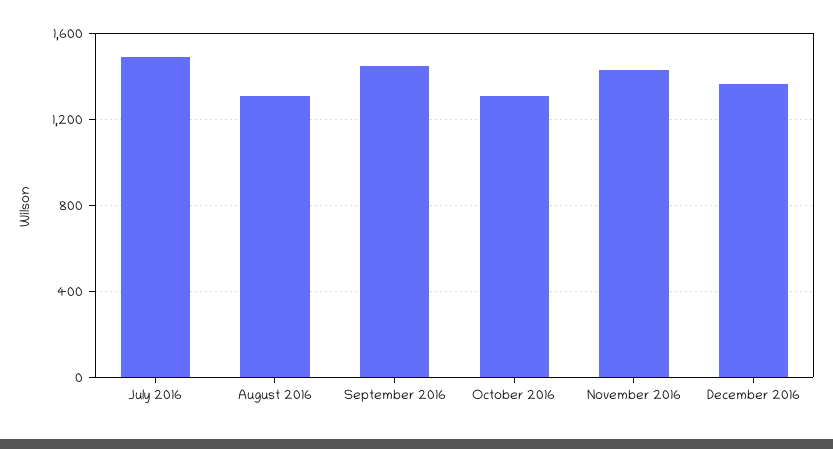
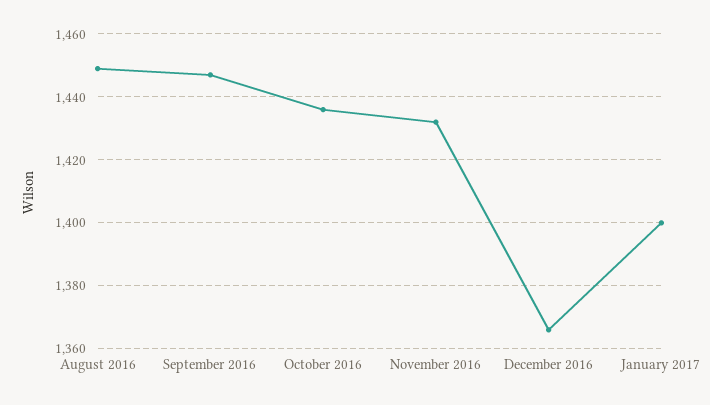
July 2016: 1500 -> none
August 2016: 1300 -> 1450
October 2016: 1300 -> 1435
January 2017: none -> 1400

